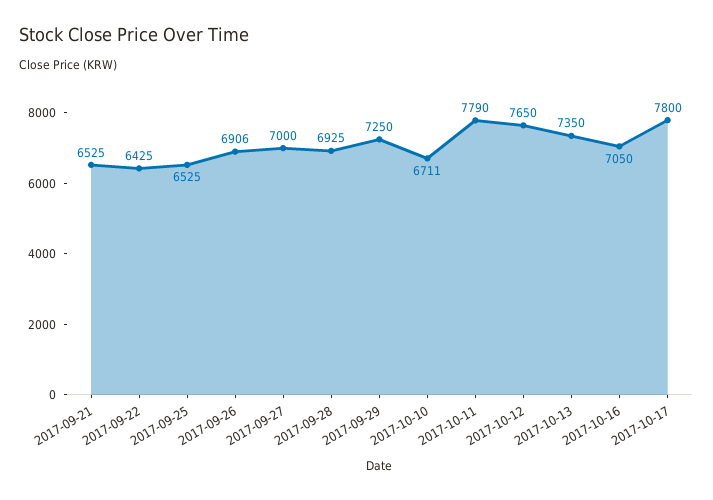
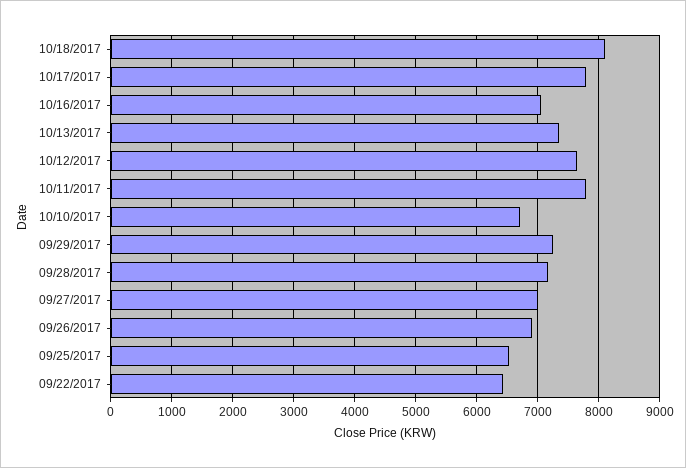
2017-09-21: 6525 -> none
2017-09-28: 6925 -> 7200
10/18/2017: none -> 8100

